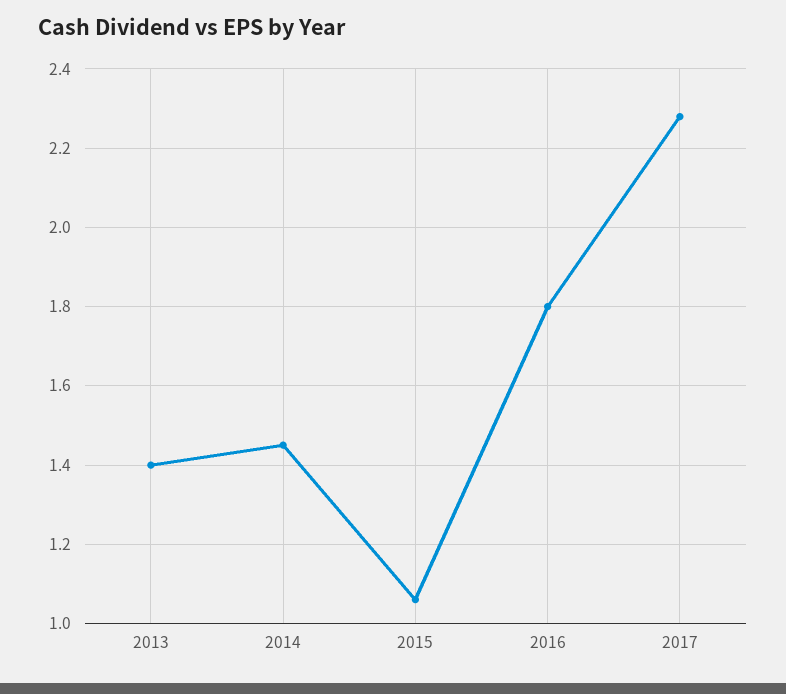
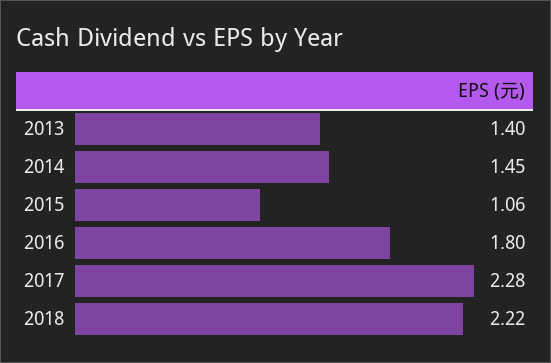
2018: none -> 2.22

